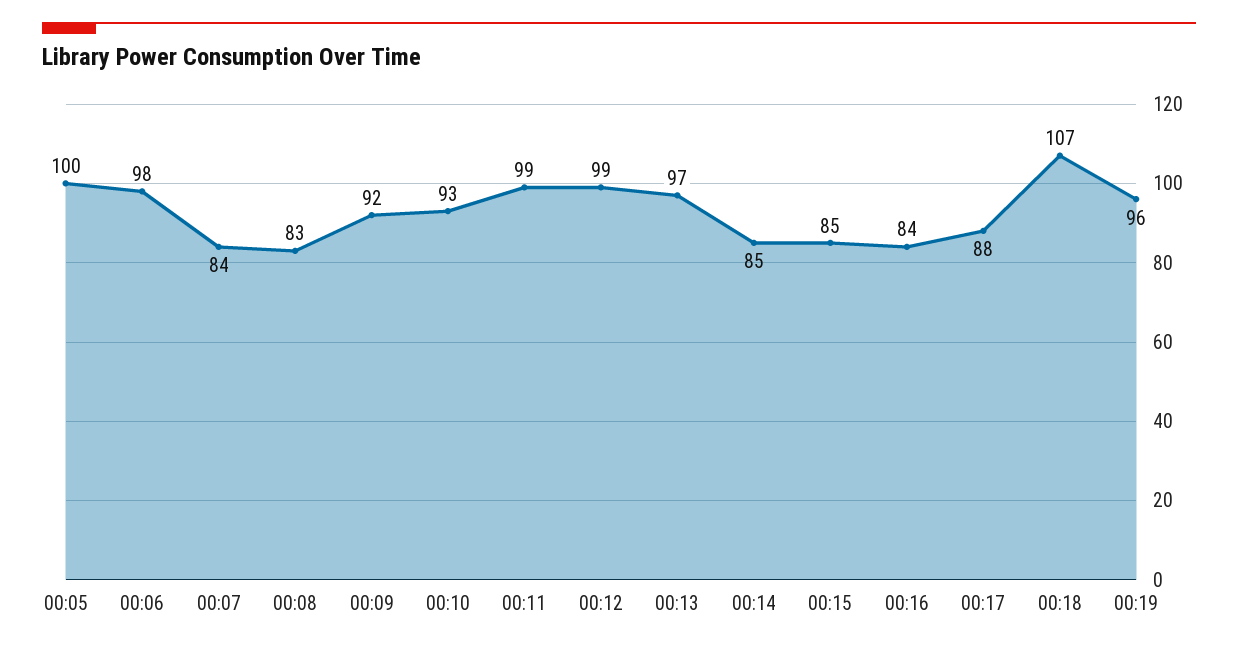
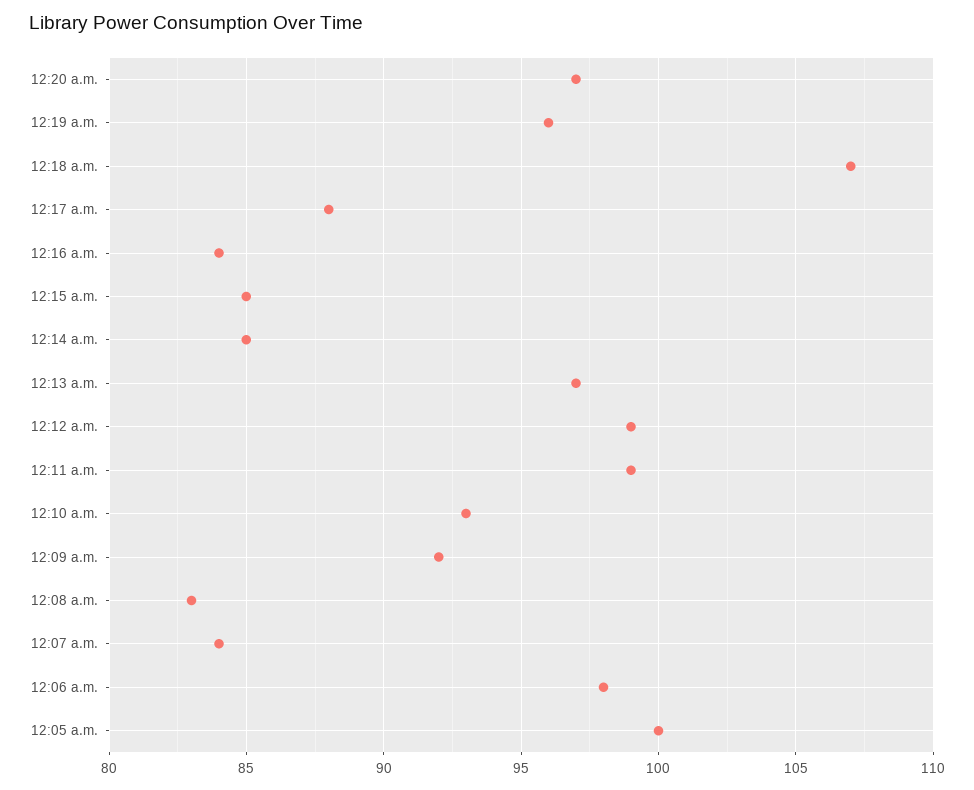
12:20 a.m.: none -> 97

